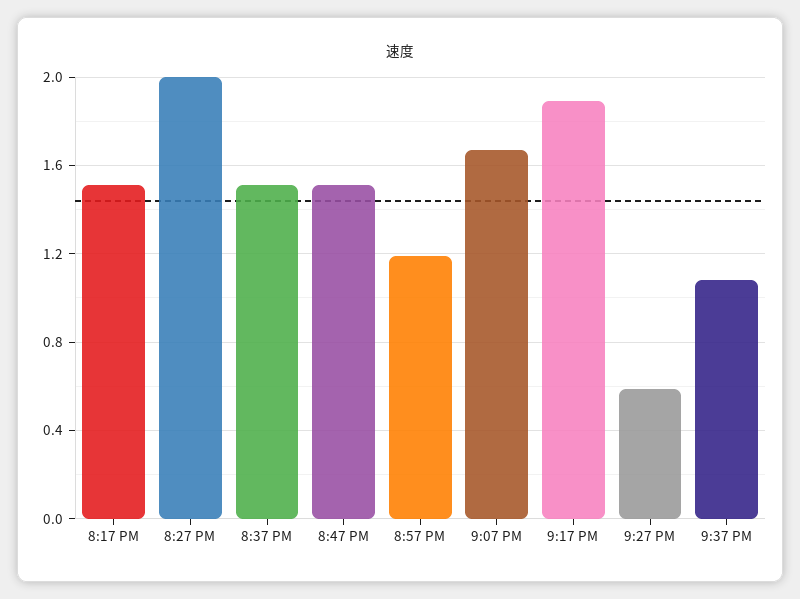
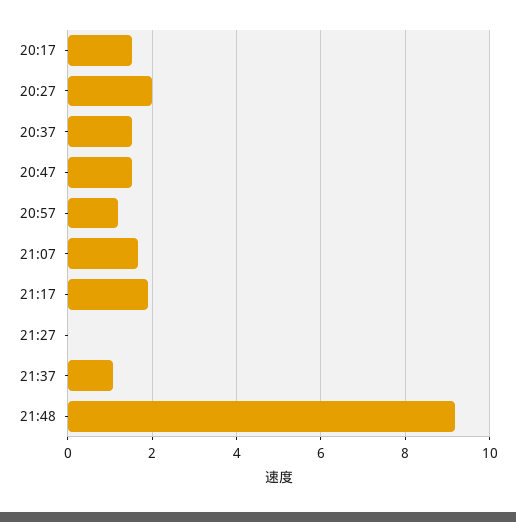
9:27 PM: 0.6 -> 0
21:48: none -> 9.2

